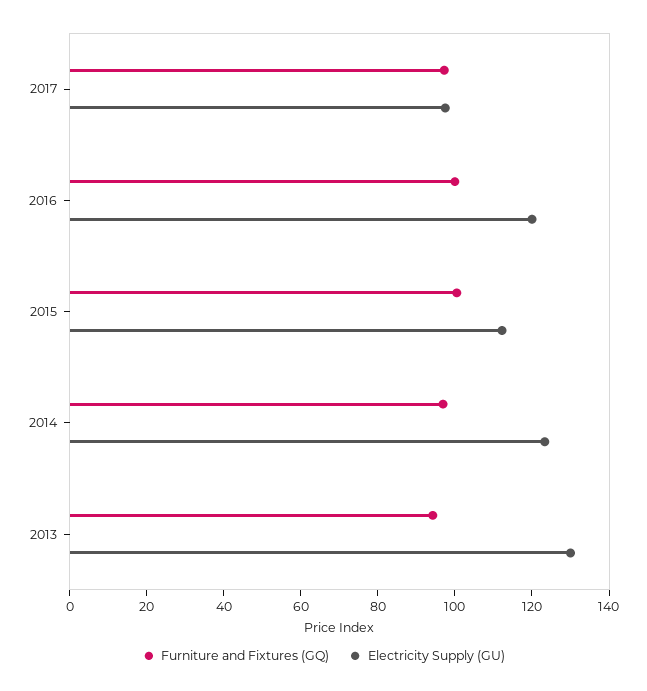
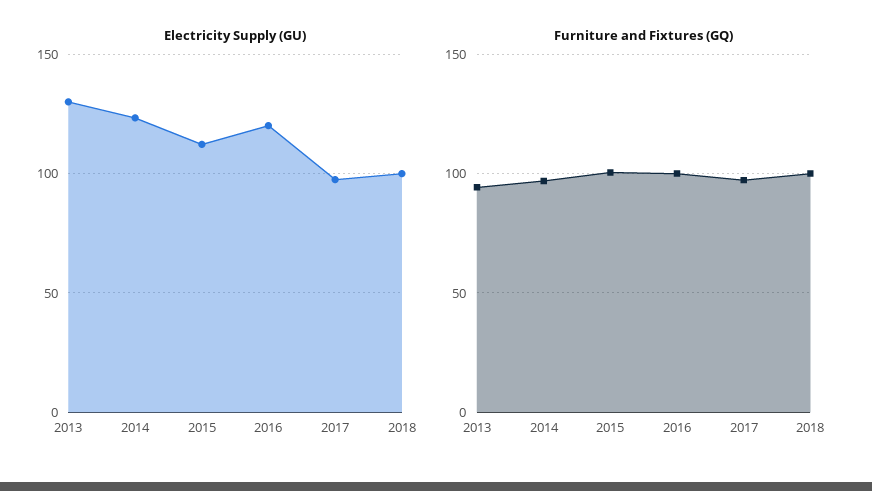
Electricity Supply (GU), 2018: none -> 100
Furniture and Fixtures (GQ), 2018: none -> 100

